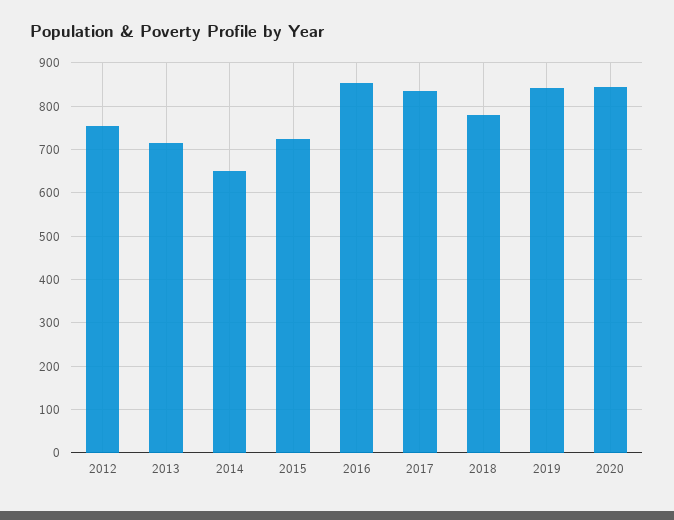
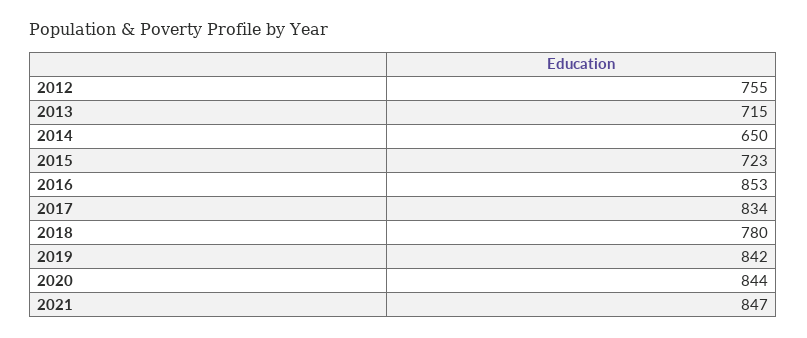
2021: none -> 847

